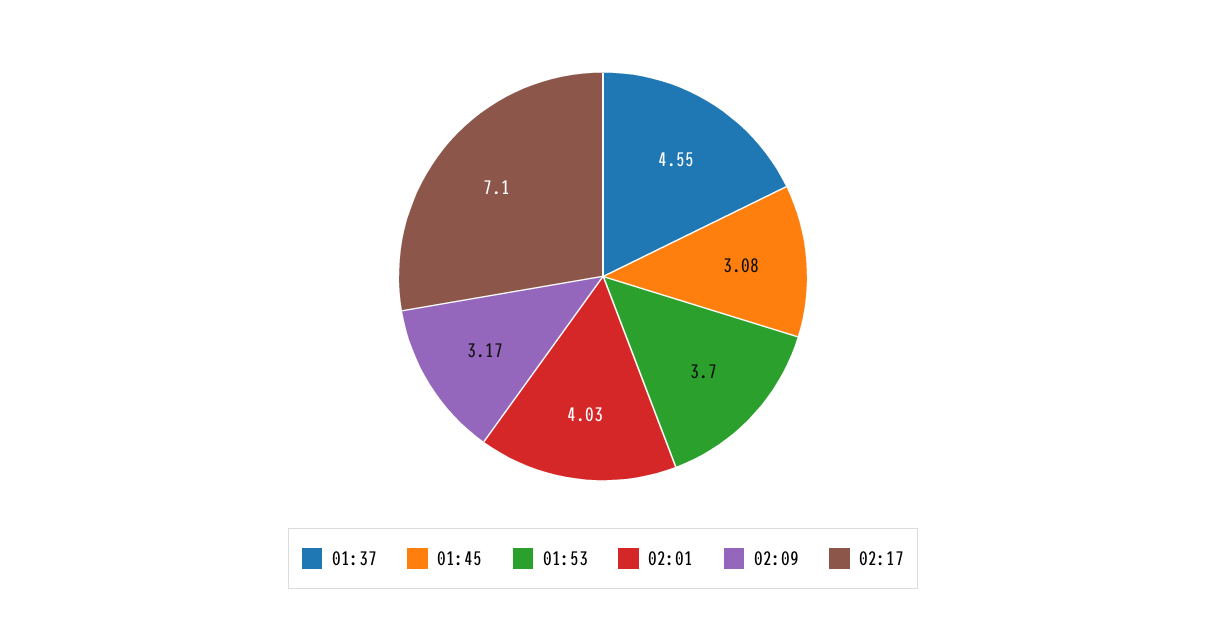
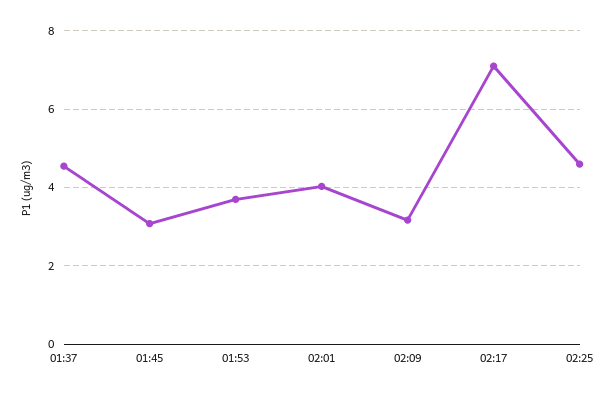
02:25: none -> 4.6

